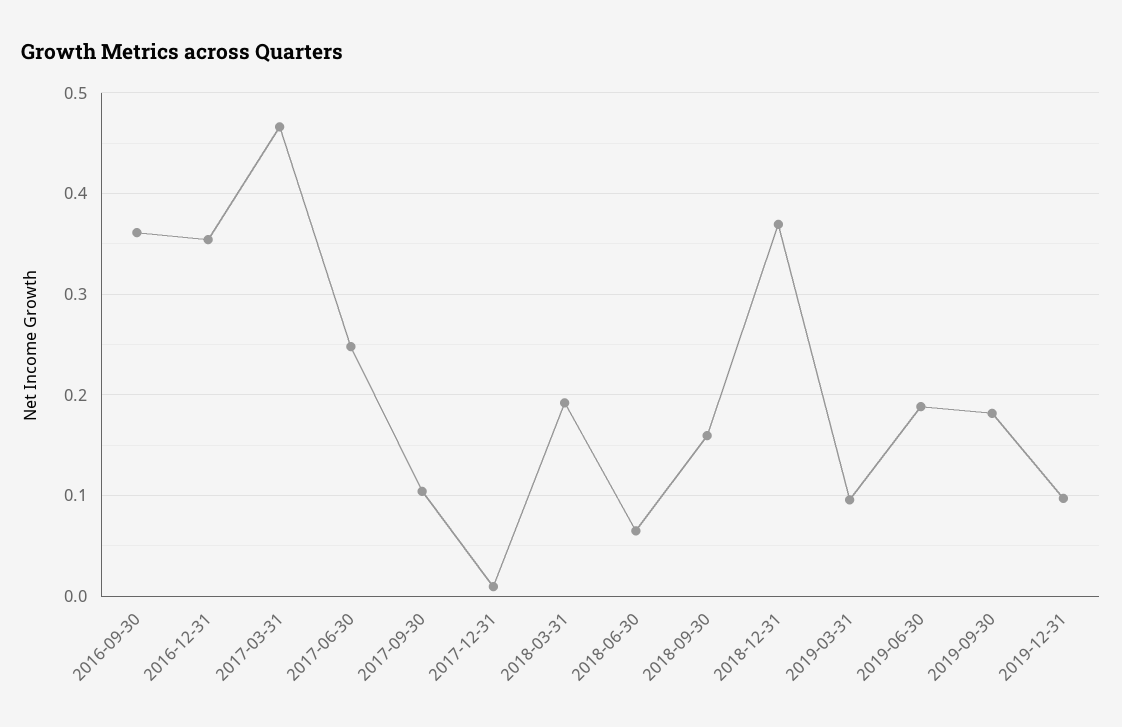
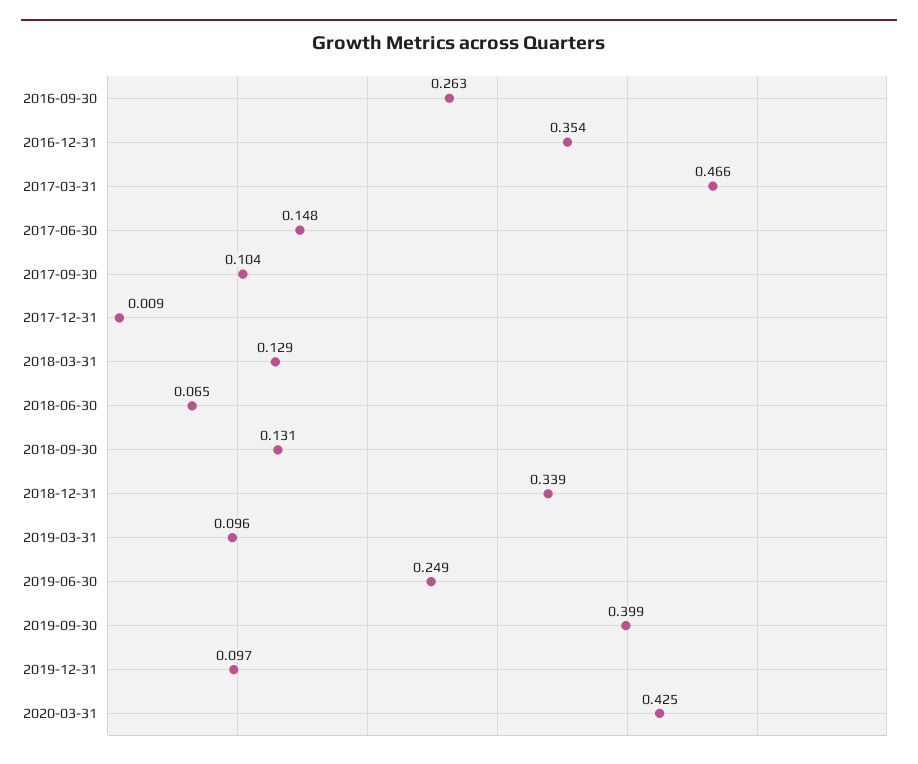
2016-09-30: 0.36 -> 0.263
2017-06-30: 0.25 -> 0.148
2018-03-31: 0.19 -> 0.129
2018-09-30: 0.16 -> 0.131
2018-12-31: 0.37 -> 0.339
2019-06-30: 0.19 -> 0.249
2019-09-30: 0.18 -> 0.399
2020-03-31: none -> 0.425

